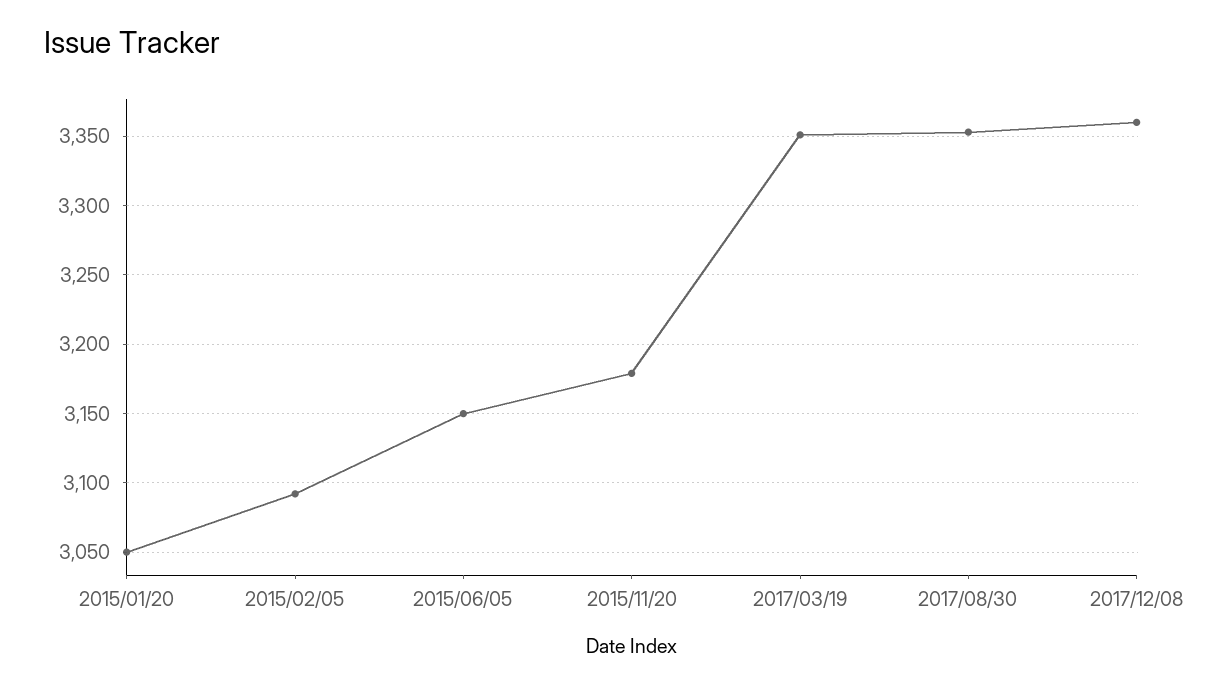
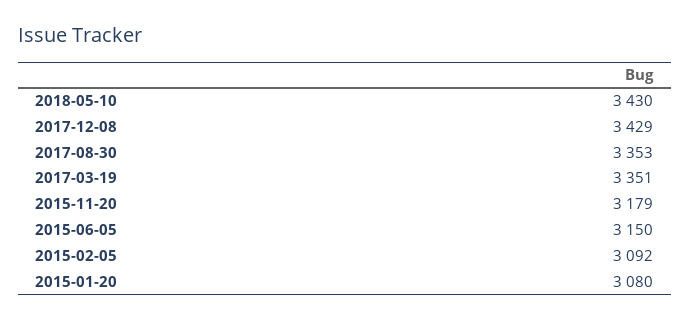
2015/01/20: 3050 -> 3080
2017/12/08: 3360 -> 3429
2018-05-10: none -> 3430

